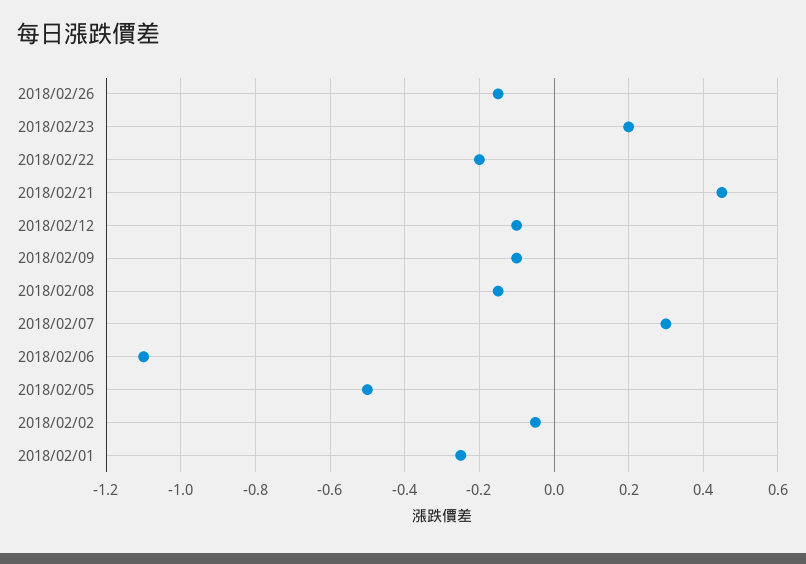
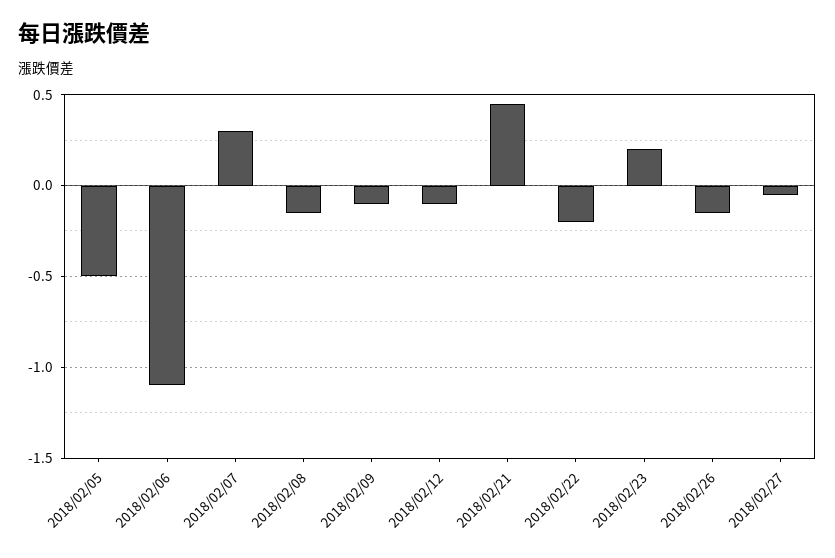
2018/02/02: -0.05 -> none
2018/02/01: -0.25 -> none
2018/02/27: none -> -0.05

